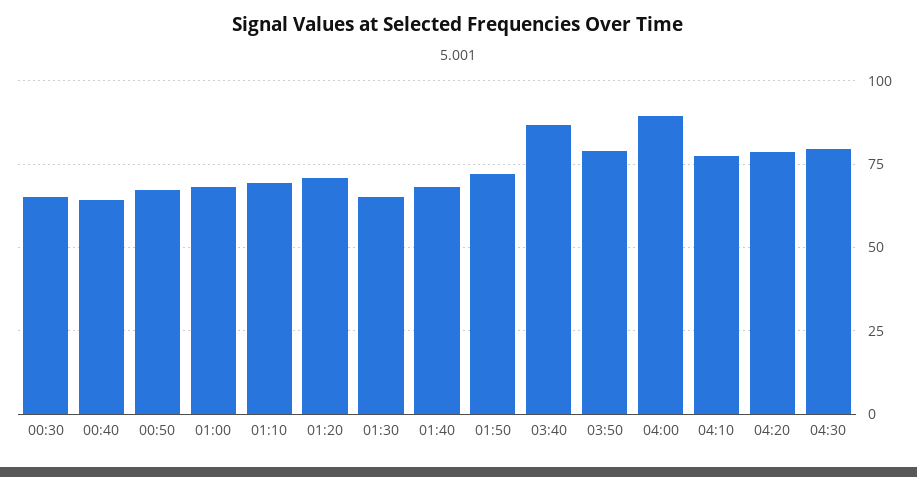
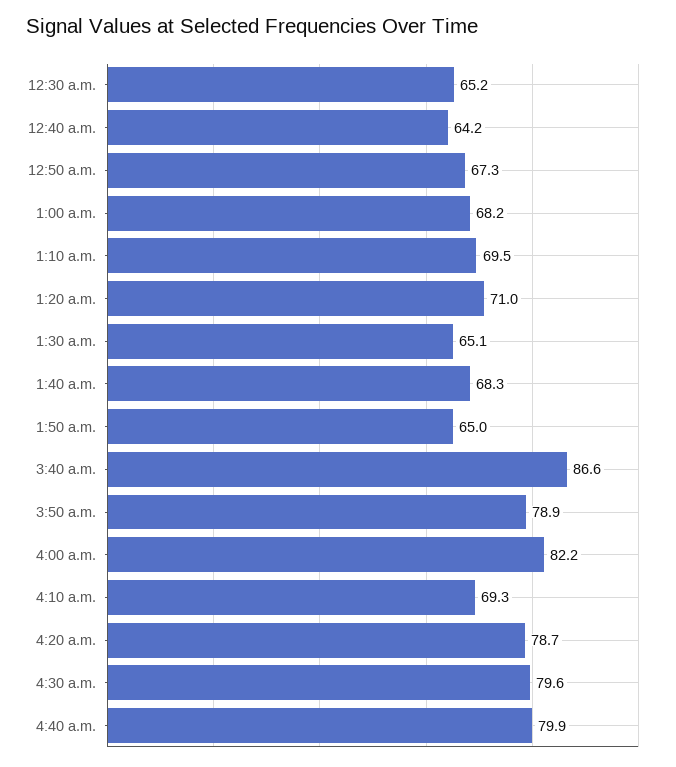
01:50: 72.5 -> 65
04:00: 90 -> 82.2
04:10: 77.5 -> 69.3
4:40 a.m.: none -> 79.9

